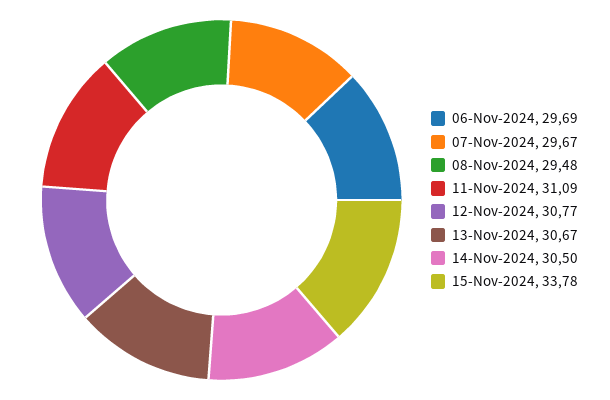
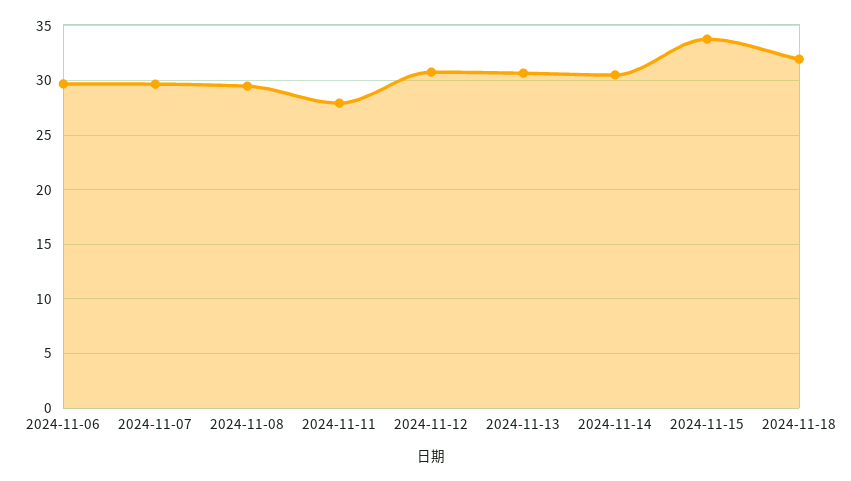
11-Nov-2024: 31.09 -> 28
2024-11-18: none -> 32

